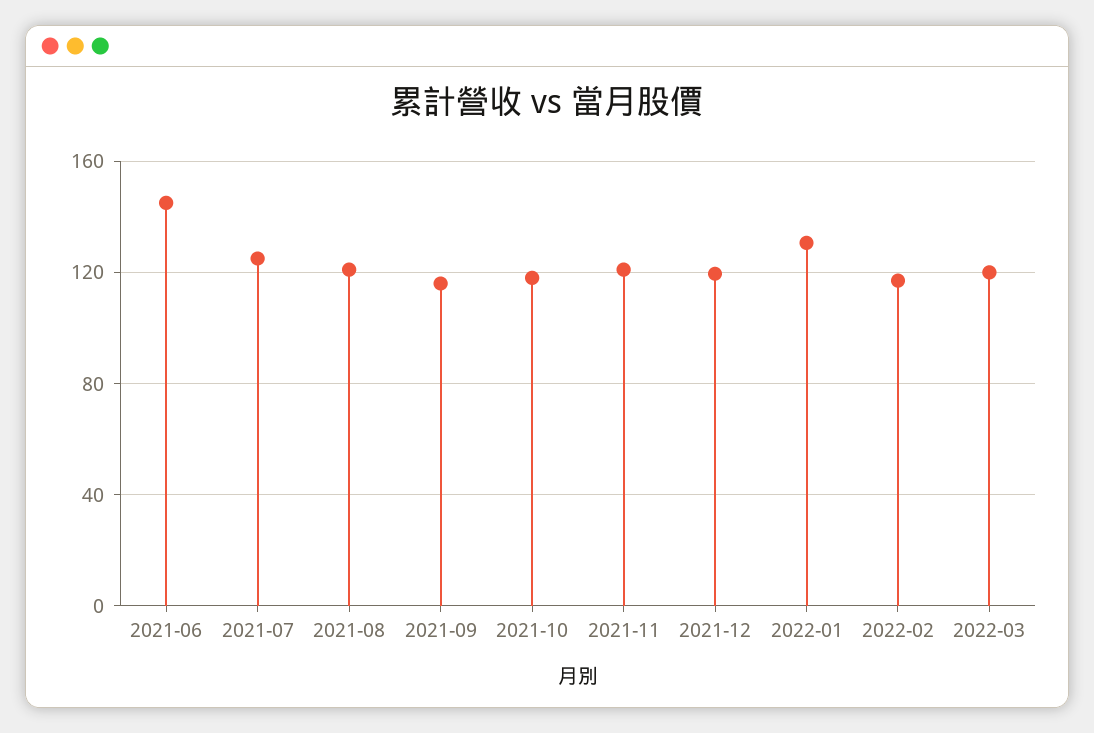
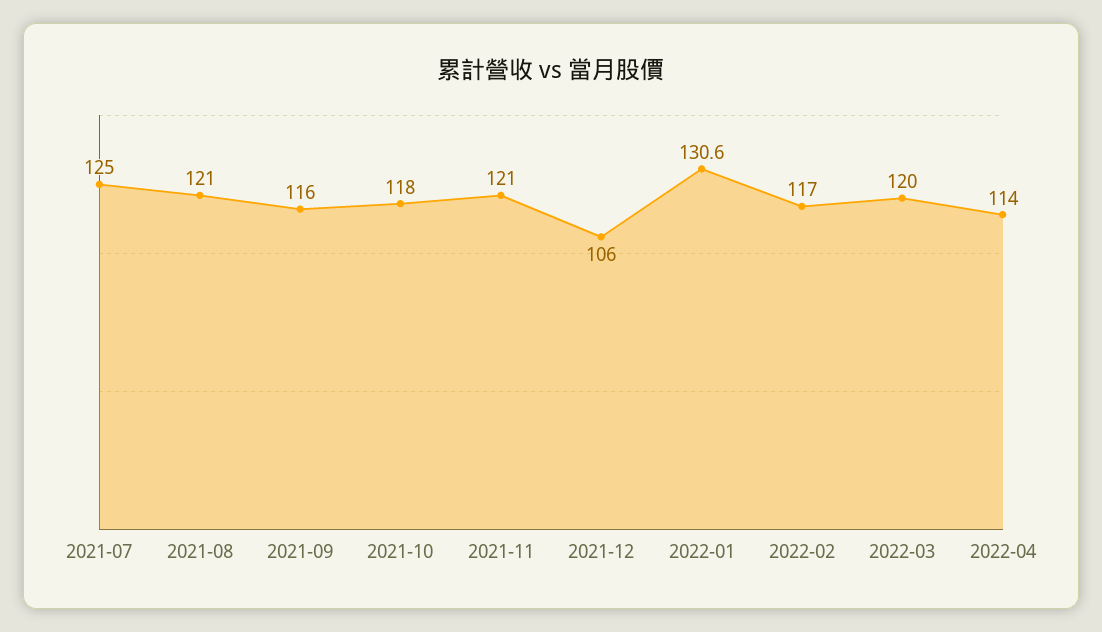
2021-06: 145 -> none
2021-12: 120 -> 106
2022-04: none -> 114

